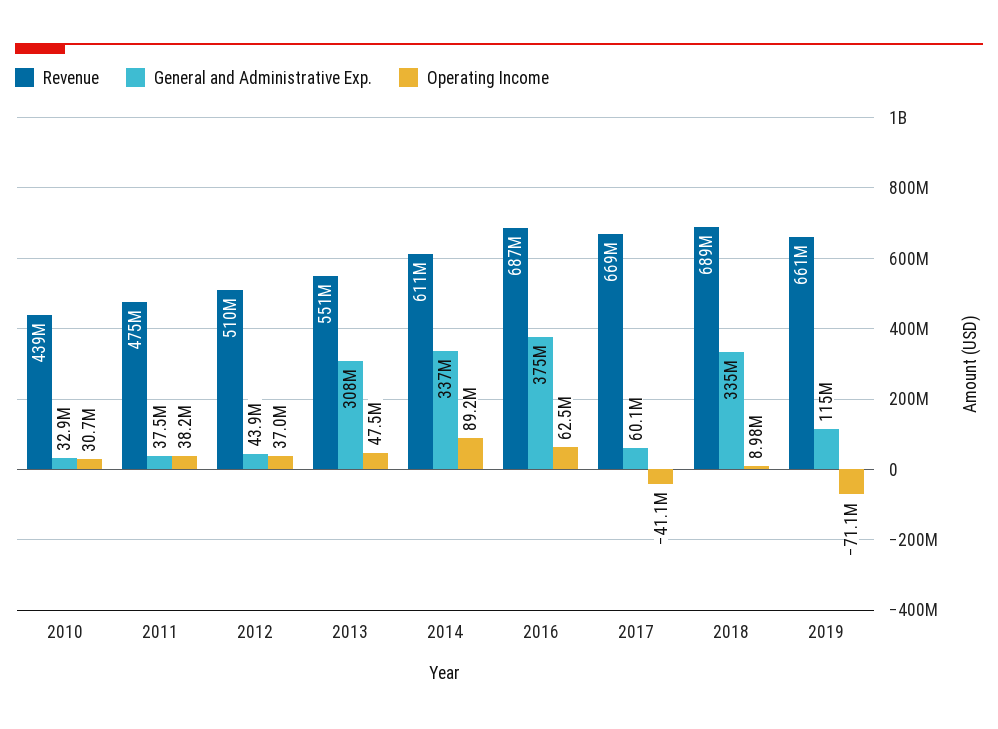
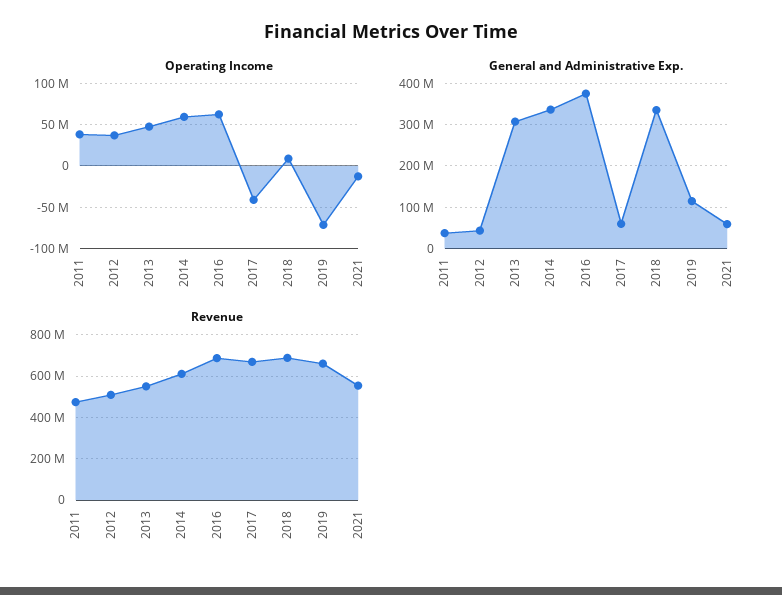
Revenue, 2010: 439000000 -> none
General and Administrative Exp., 2010: 32900000 -> none
Operating Income, 2010: 30700000 -> none
Operating Income, 2014: 89200000 -> 60000000
Operating Income, 2021: none -> -10000000
General and Administrative Exp., 2021: none -> 60000000
Revenue, 2021: none -> 550000000

